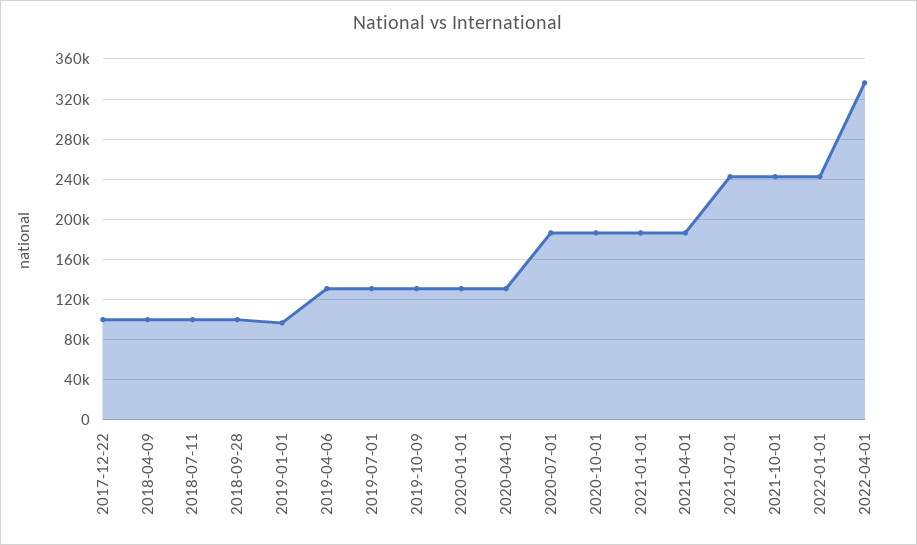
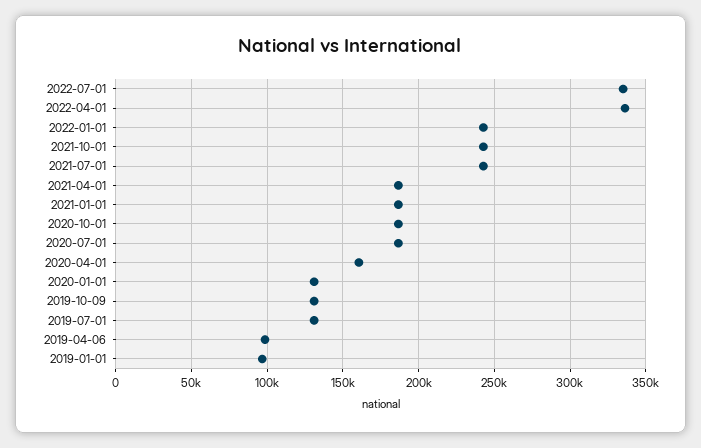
2017-12-22: 100000 -> none
2018-04-09: 100000 -> none
2018-07-11: 100000 -> none
2018-09-28: 100000 -> none
2019-04-06: 130000 -> 100000
2020-04-01: 130000 -> 160000
2022-07-01: none -> 335000

